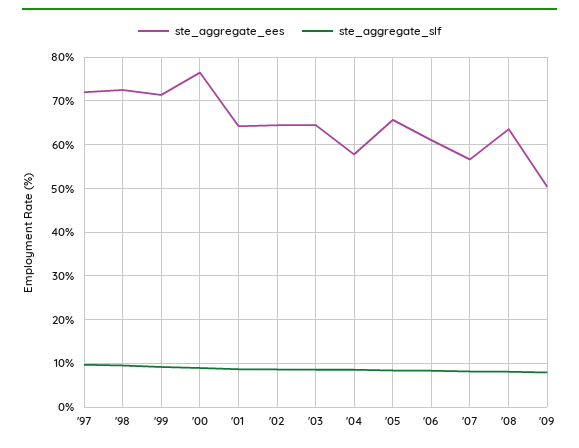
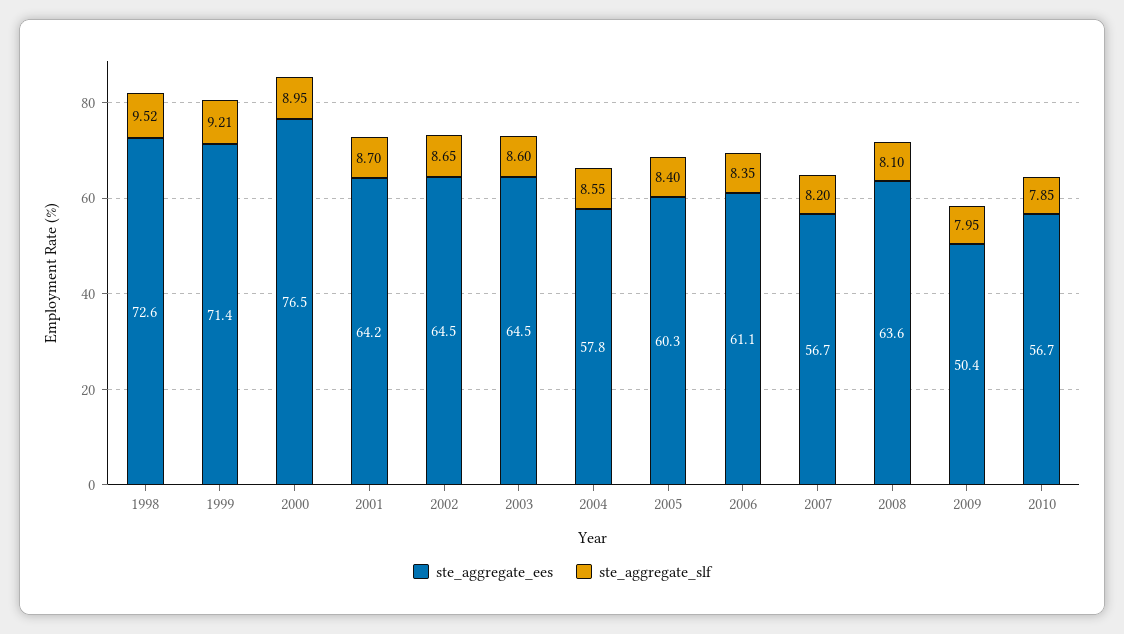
ste_aggregate_ees, '97: 72 -> none
ste_aggregate_slf, '97: 10 -> none
ste_aggregate_ees, '05: 66 -> 60.3
ste_aggregate_ees, 2010: none -> 56.7
ste_aggregate_slf, 2010: none -> 7.85

